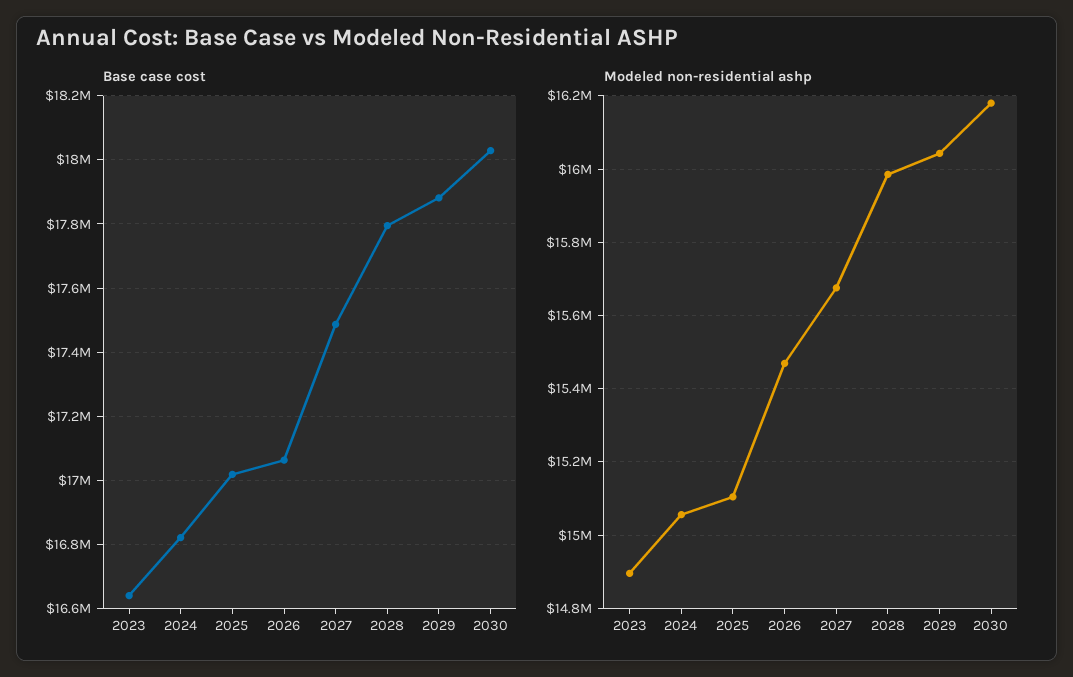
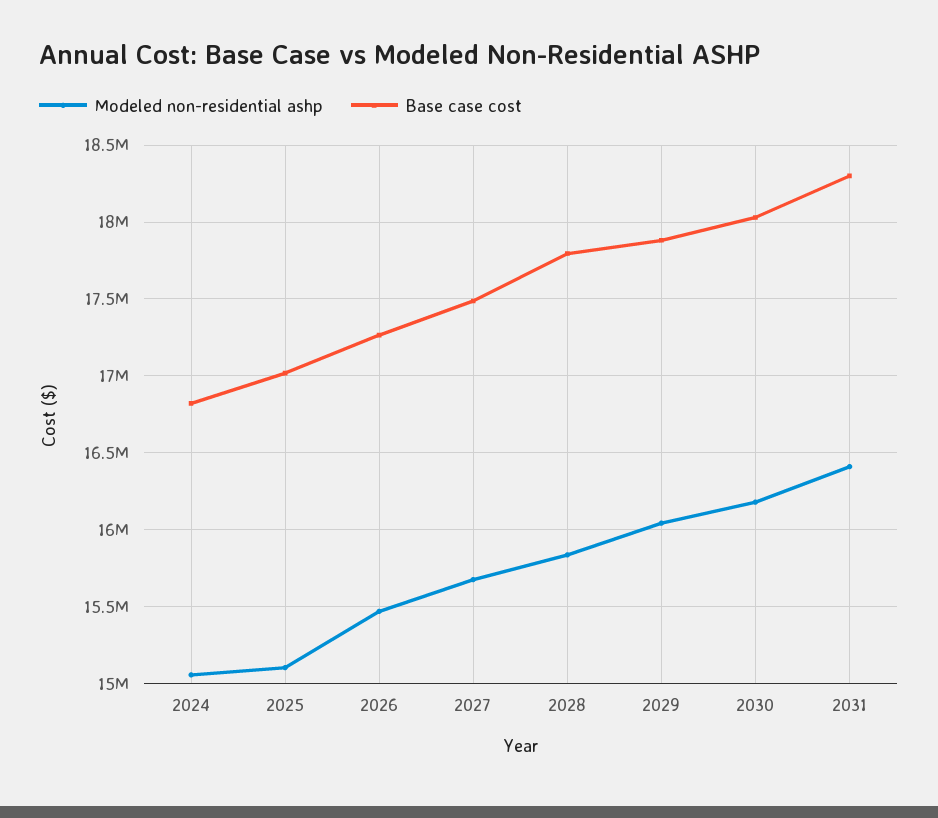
Base case cost, 2023: 16640000 -> none
Base case cost, 2026: 17060000 -> 17250000
Modeled non-residential ashp, 2023: 14900000 -> none
Modeled non-residential ashp, 2028: 15980000 -> 15850000
Modeled non-residential ashp, 2031: none -> 16400000
Base case cost, 2031: none -> 18300000

